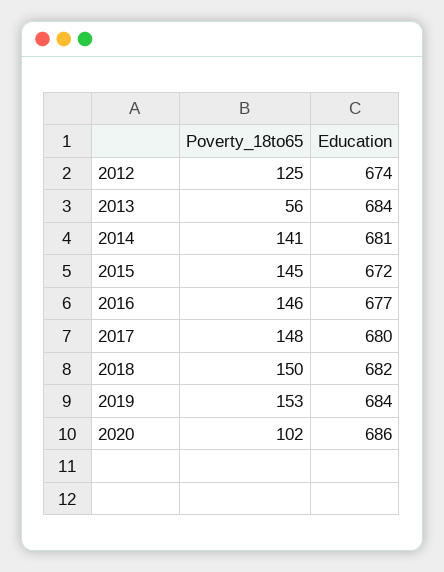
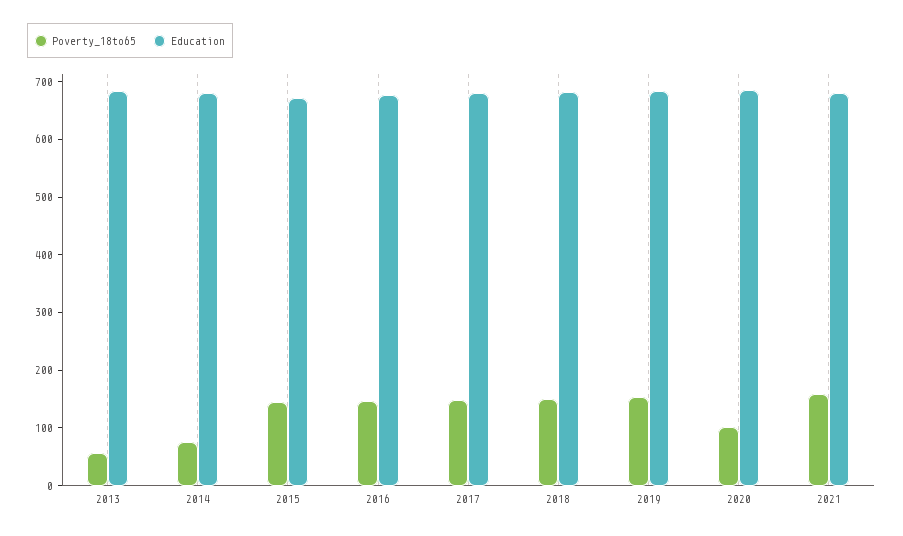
Poverty_18to65, 2012: 125 -> none
Education, 2012: 674 -> none
Poverty_18to65, 2014: 141 -> 80
Poverty_18to65, 2021: none -> 160
Education, 2021: none -> 680

